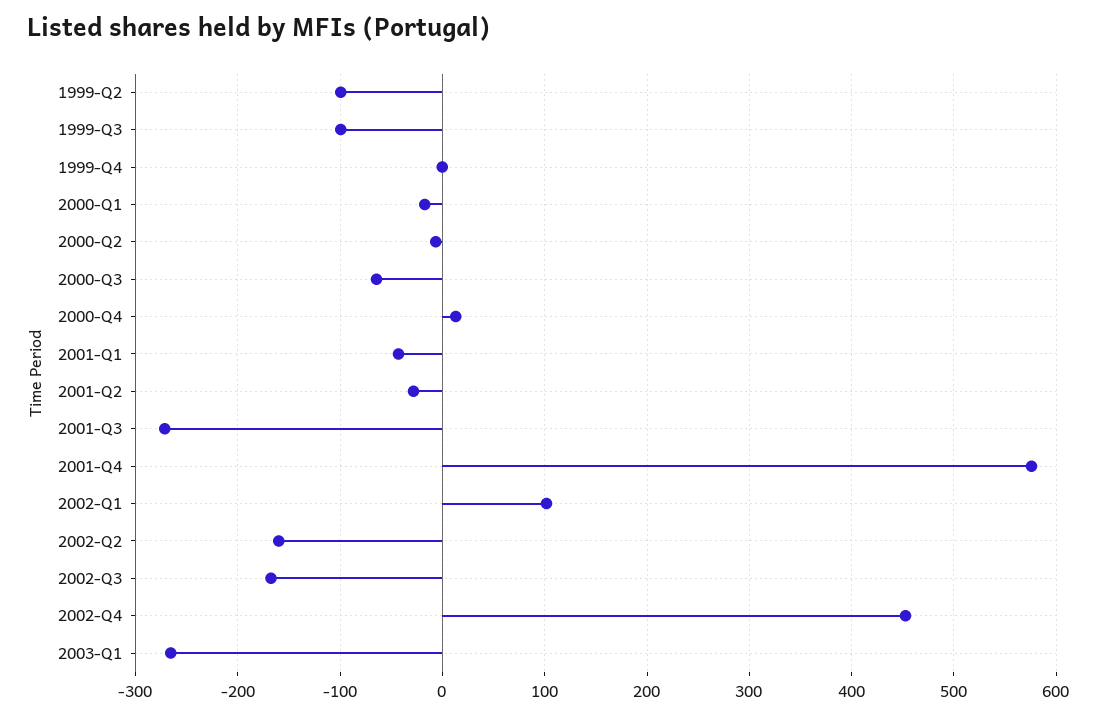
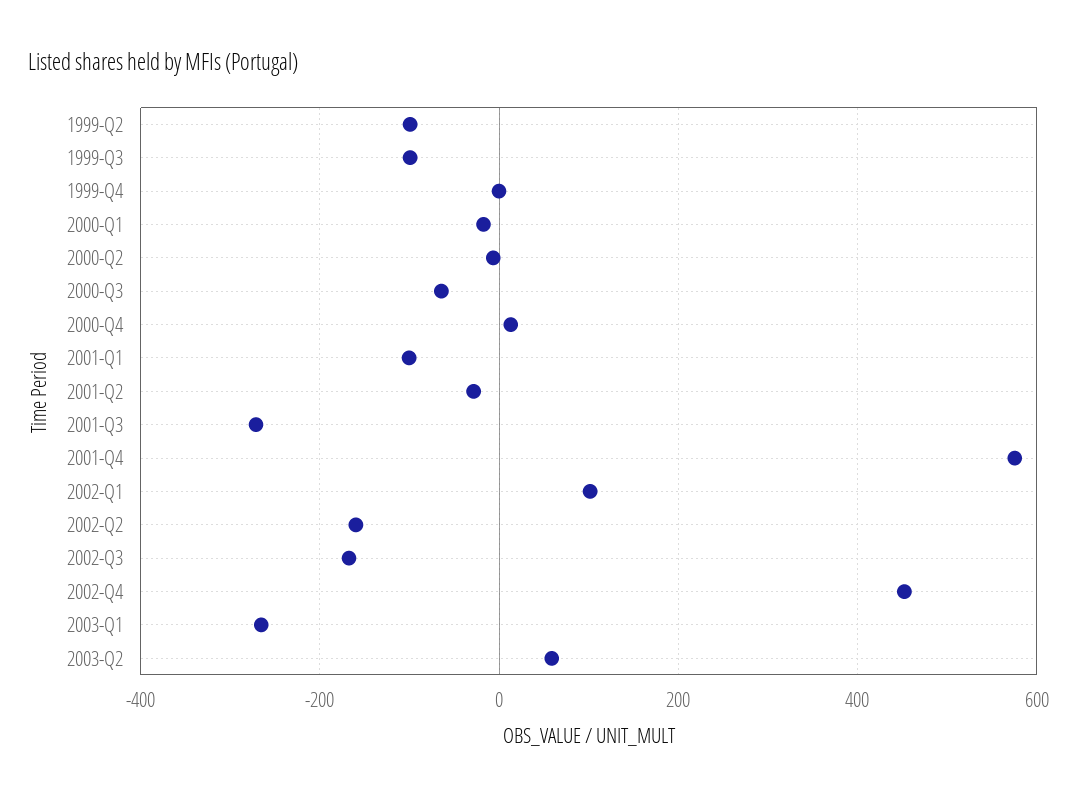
2001-Q1: -40 -> -100
2003-Q2: none -> 60

